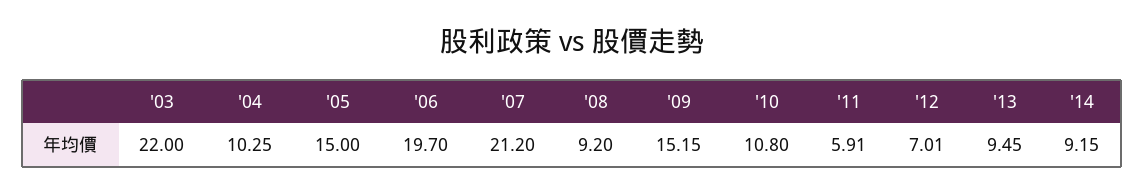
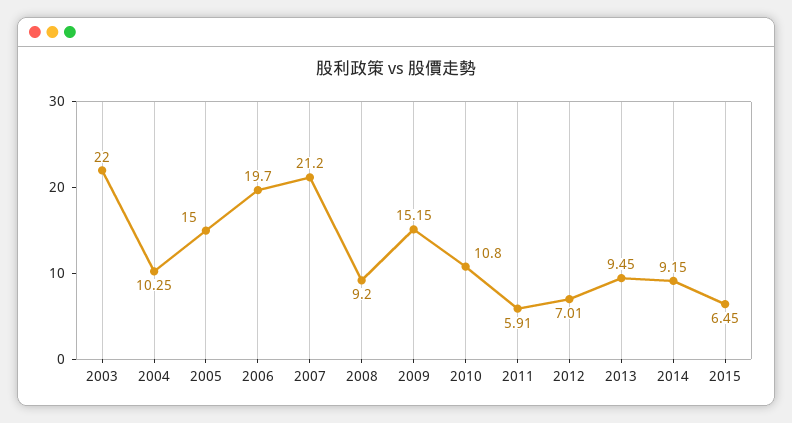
2015: none -> 6.45

